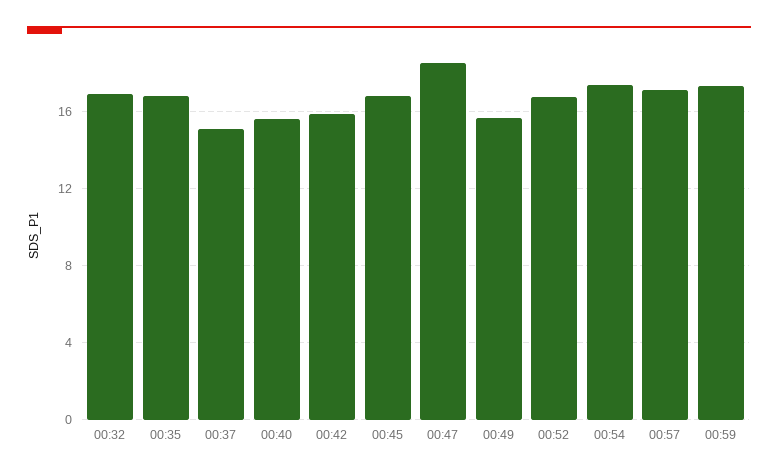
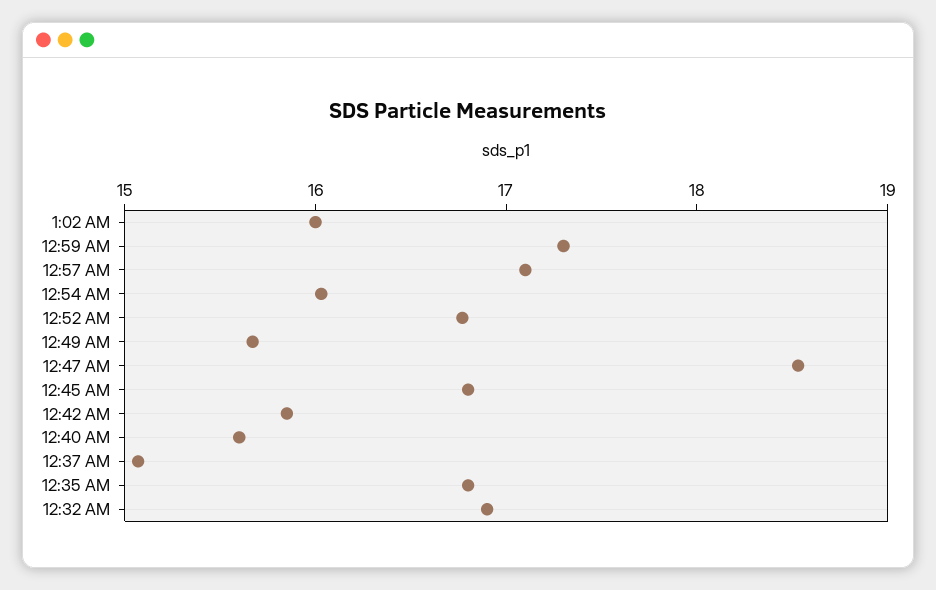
00:54: 17.5 -> 16
1:02 AM: none -> 16

